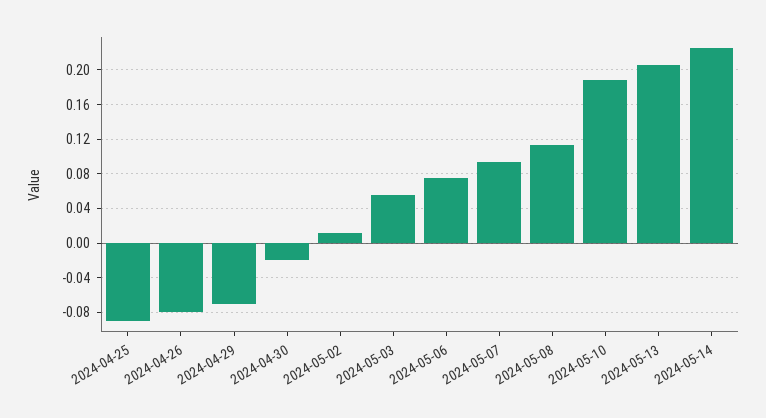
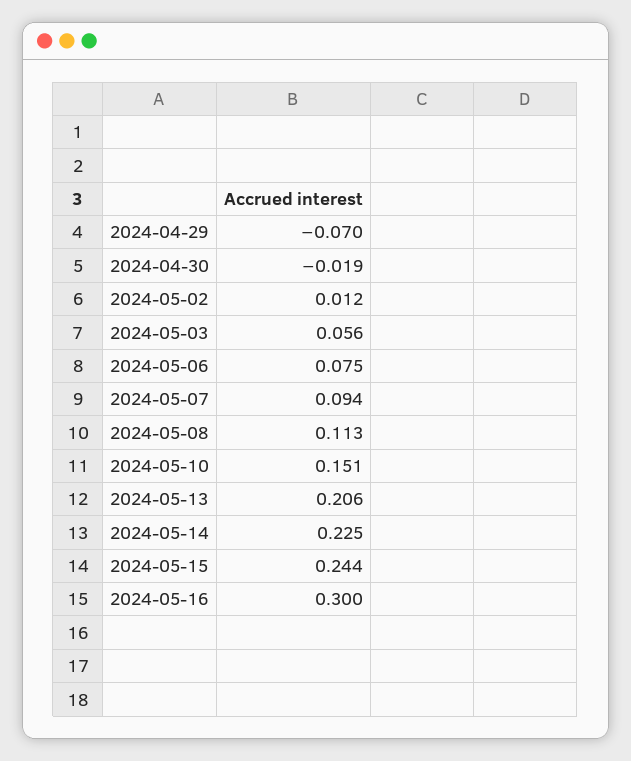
2024-04-25: -0.09 -> none
2024-04-26: -0.08 -> none
2024-05-10: 0.19 -> 0.151
2024-05-15: none -> 0.244
2024-05-16: none -> 0.3

